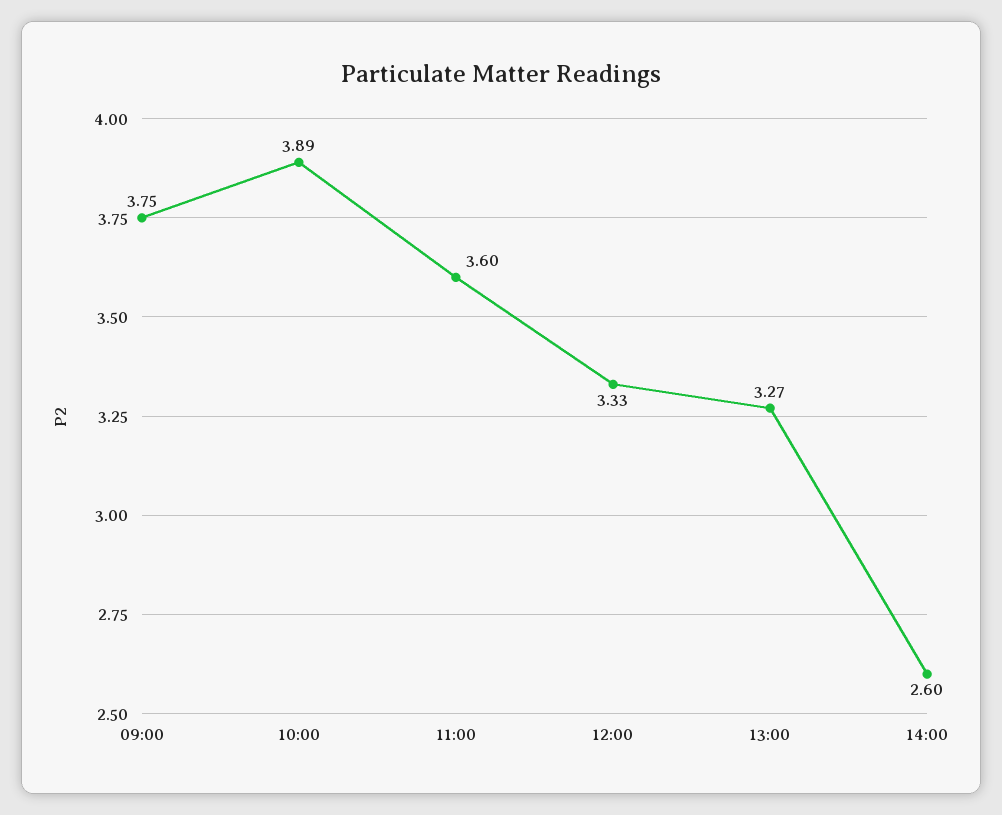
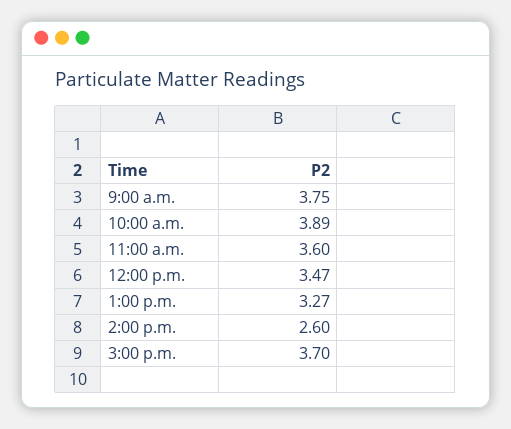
12:00: 3.33 -> 3.47
3:00 p.m.: none -> 3.7

